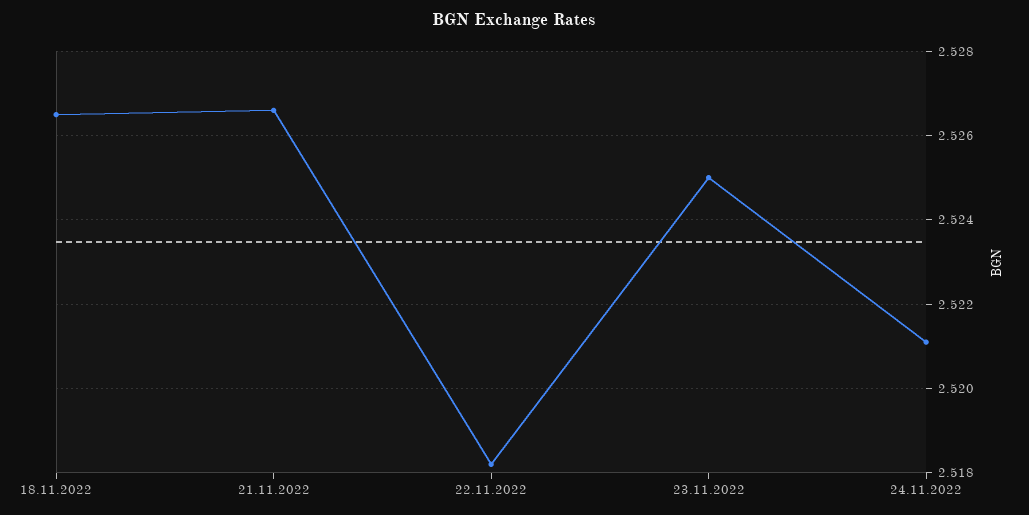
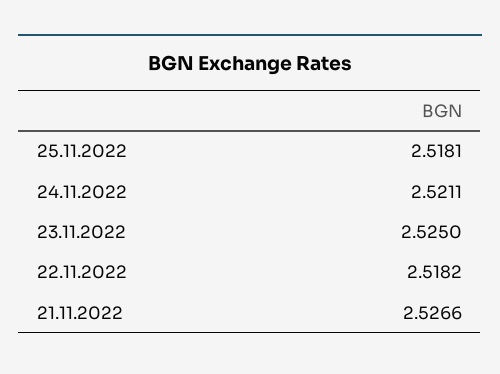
18.11.2022: 2.5265 -> none
25.11.2022: none -> 2.5181

